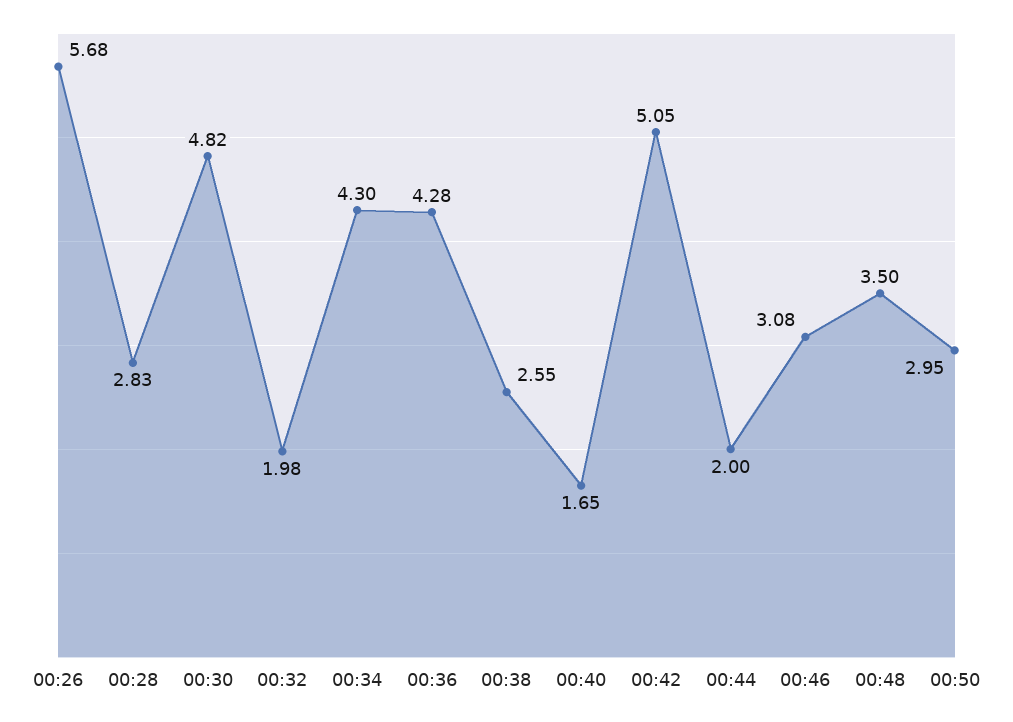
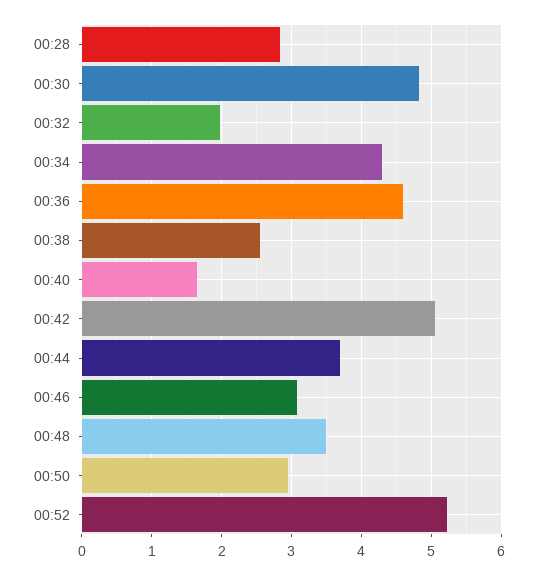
00:26: 5.68 -> none
00:36: 4.28 -> 4.6
00:44: 2 -> 3.7
00:52: none -> 5.2

